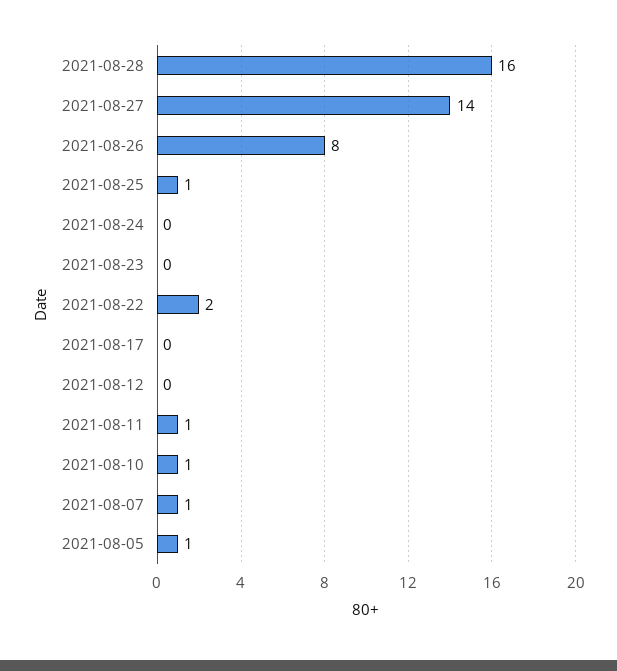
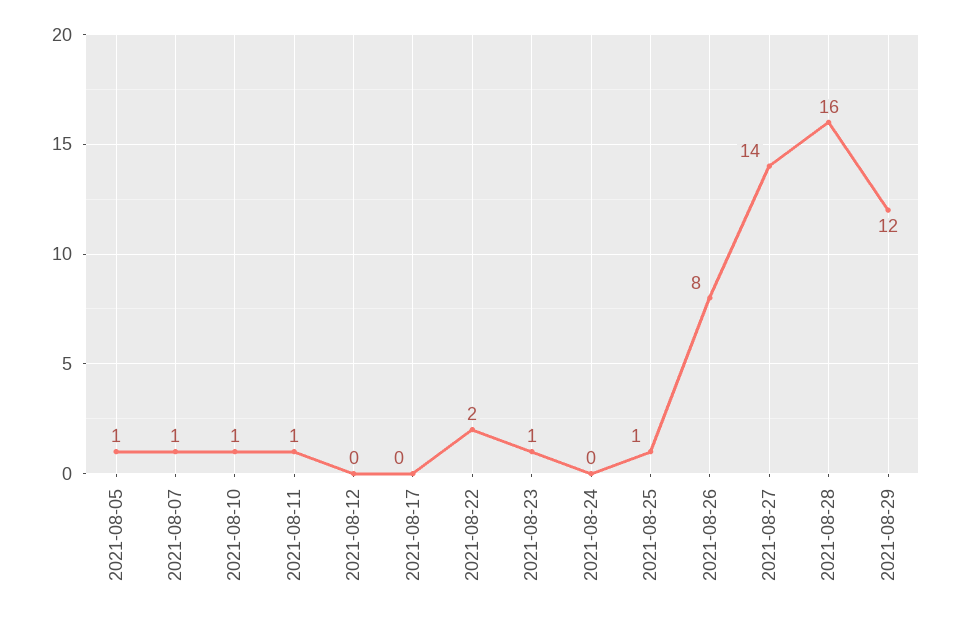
2021-08-23: 0 -> 1
2021-08-29: none -> 12

